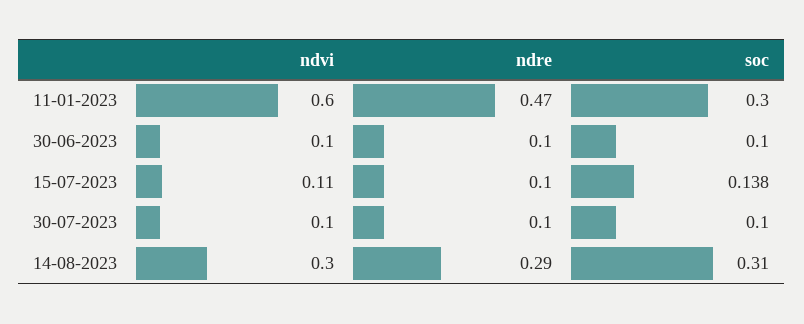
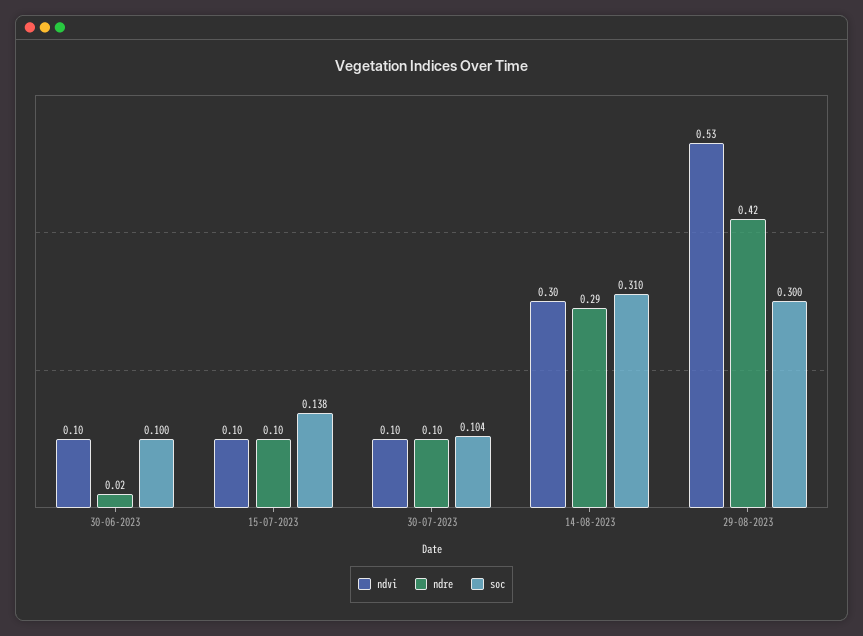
ndvi, 11-01-2023: 0.6 -> none
ndre, 11-01-2023: 0.47 -> none
soc, 11-01-2023: 0.3 -> none
ndre, 30-06-2023: 0.1 -> 0.02
ndvi, 15-07-2023: 0.11 -> 0.1
soc, 30-07-2023: 0.1 -> 0.104
ndvi, 29-08-2023: none -> 0.53
ndre, 29-08-2023: none -> 0.42
soc, 29-08-2023: none -> 0.3

